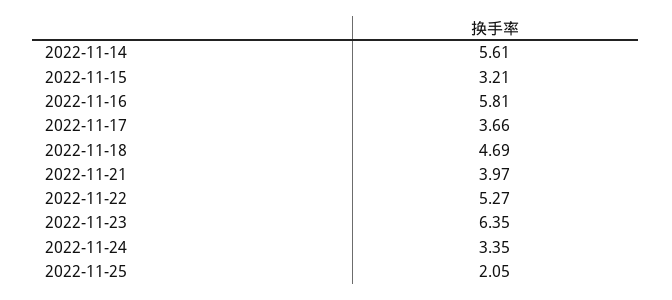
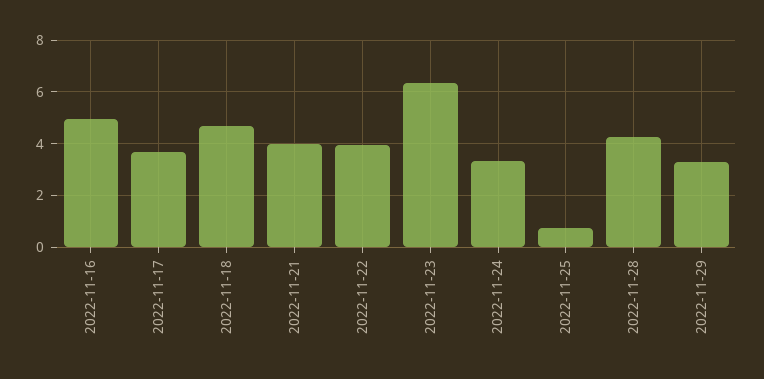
2022-11-14: 5.61 -> none
2022-11-15: 3.21 -> none
2022-11-16: 5.81 -> 5
2022-11-22: 5.27 -> 4
2022-11-25: 2.05 -> 0.75
2022-11-28: none -> 4.25
2022-11-29: none -> 3.25

